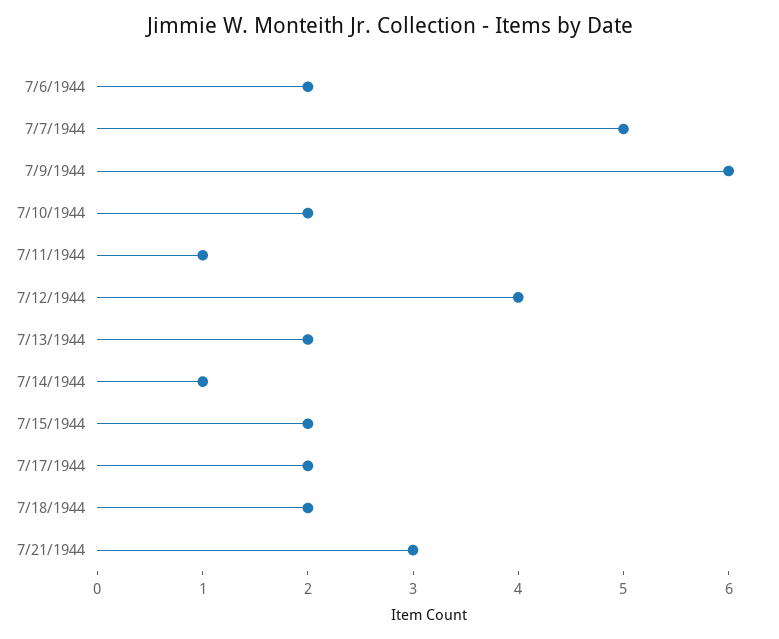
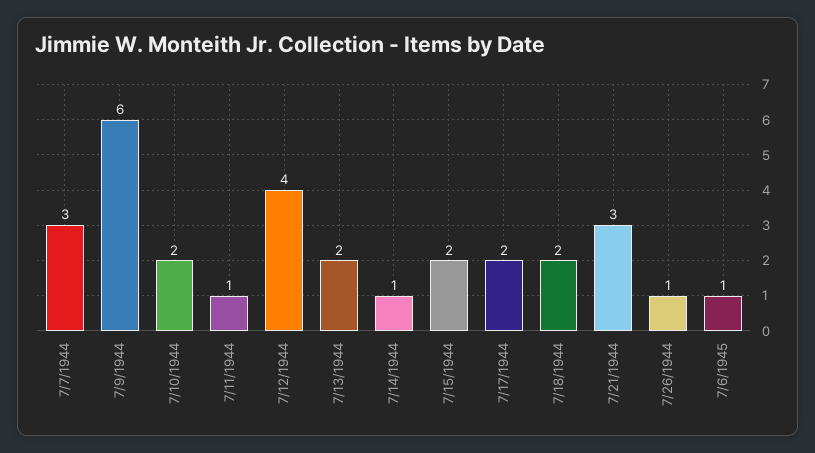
7/6/1944: 2 -> none
7/7/1944: 5 -> 3
7/26/1944: none -> 1
7/6/1945: none -> 1

